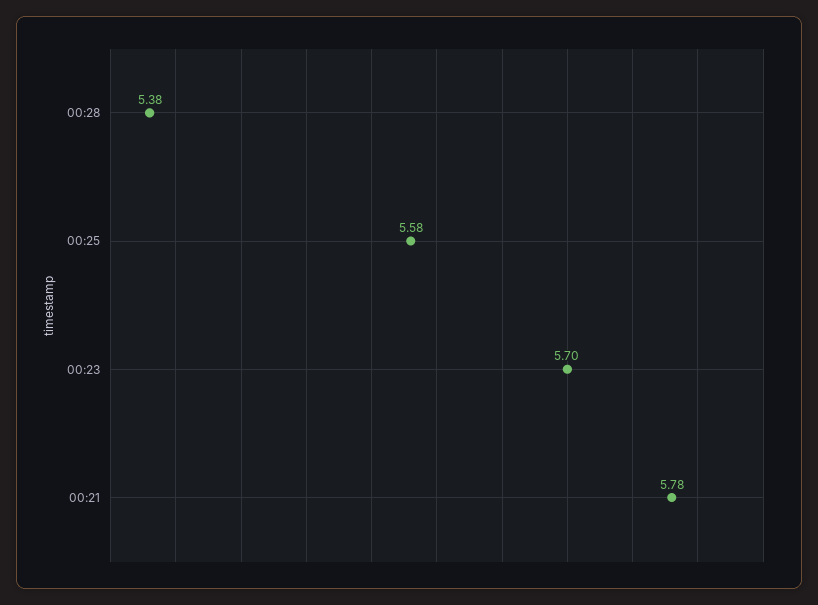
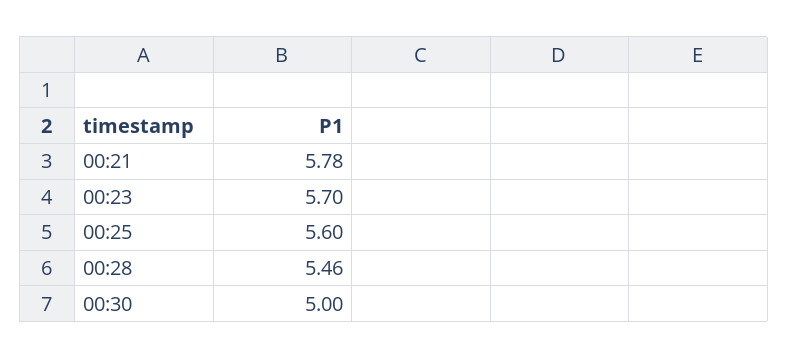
00:28: 5.38 -> 5.46
00:25: 5.58 -> 5.6
00:30: none -> 5

